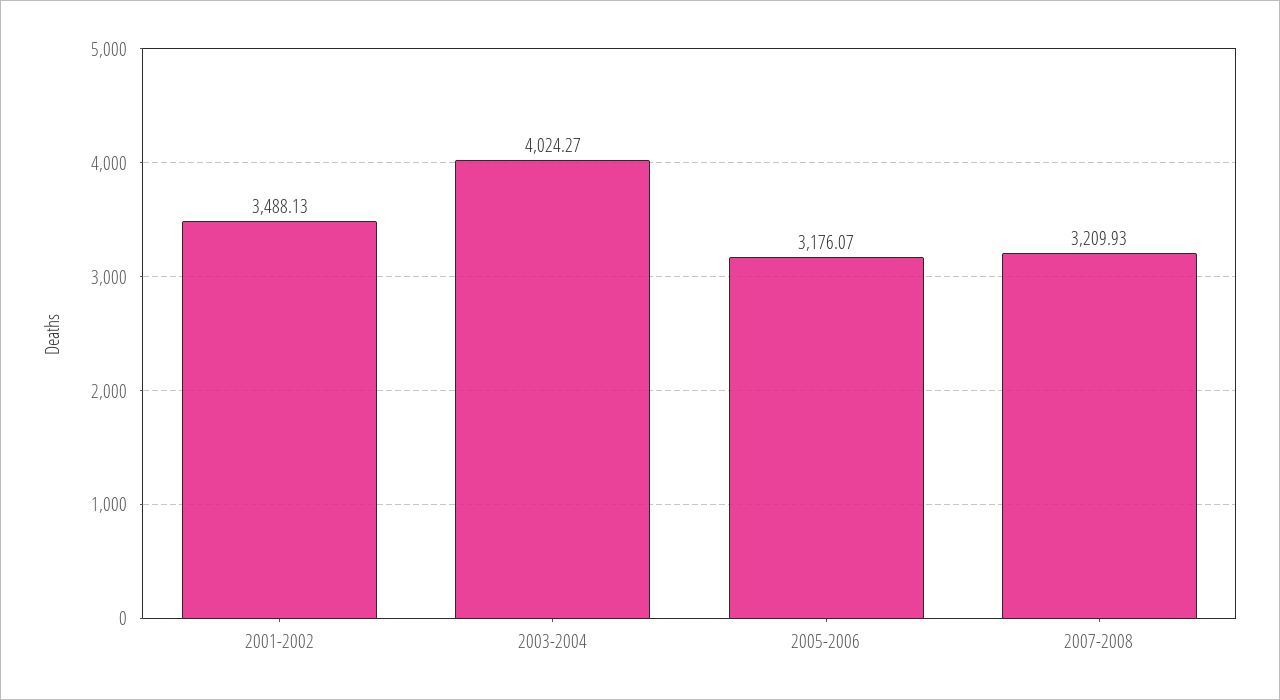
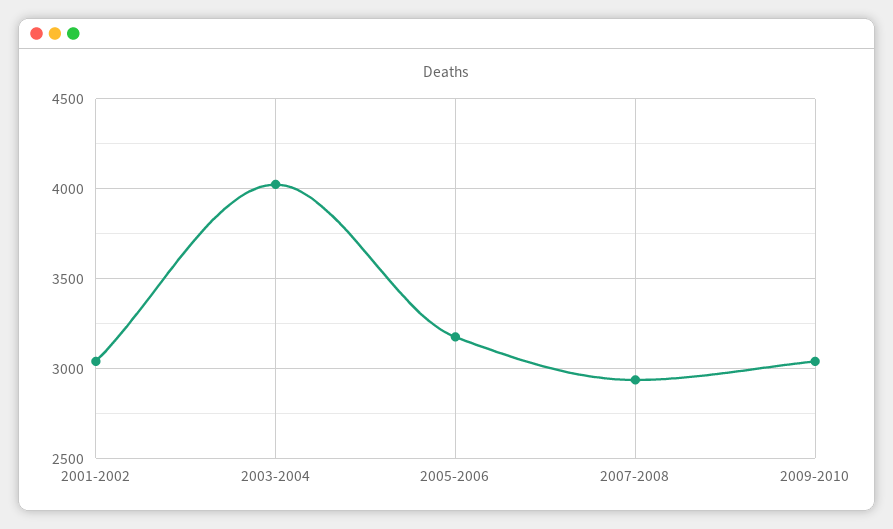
2001-2002: 3488.13 -> 3050
2007-2008: 3209.93 -> 2950
2009-2010: none -> 3050

